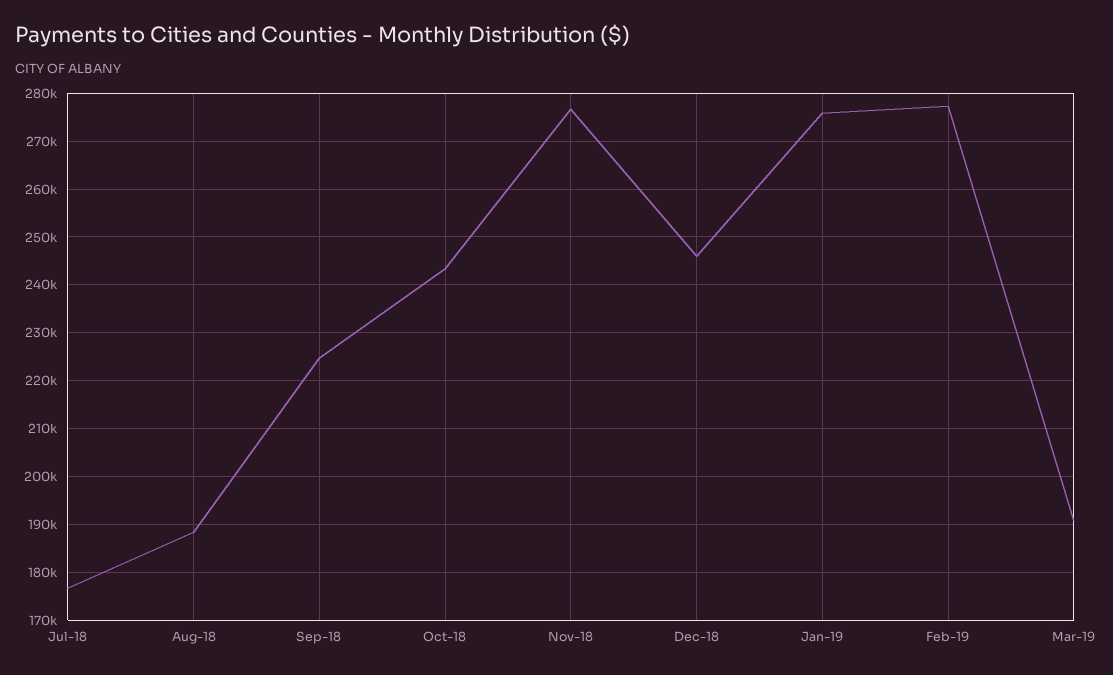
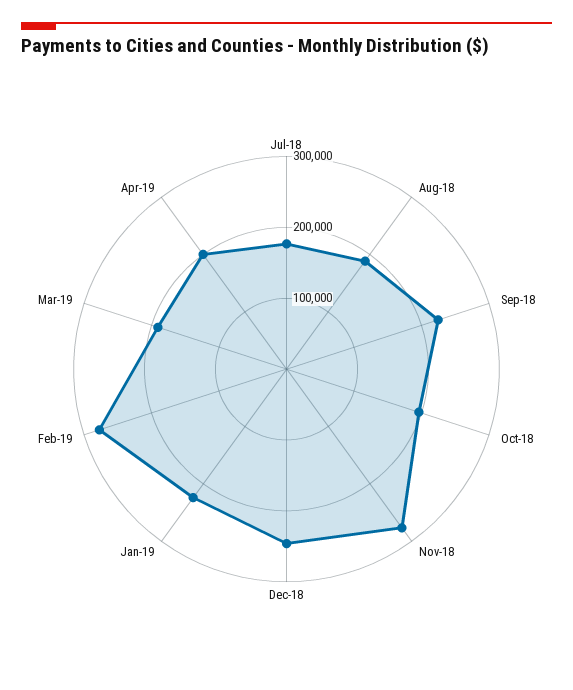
Oct-18: 244000 -> 200000
Jan-19: 276000 -> 220000
Apr-19: none -> 200000

